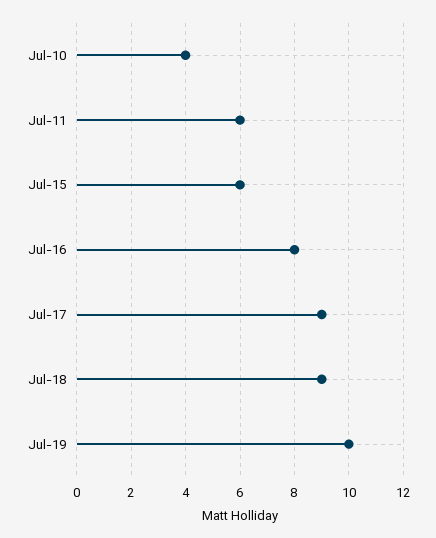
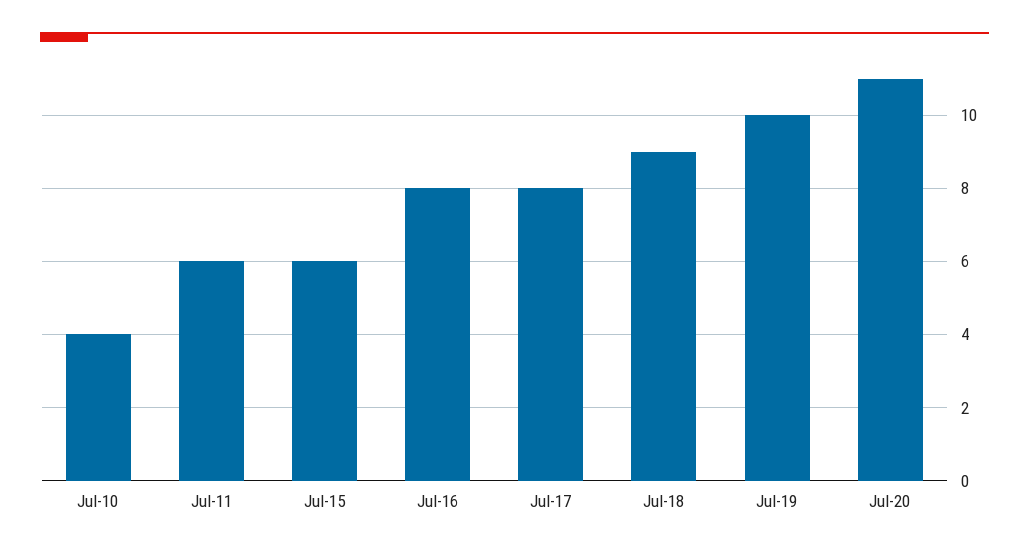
Jul-17: 9 -> 8
Jul-20: none -> 11

